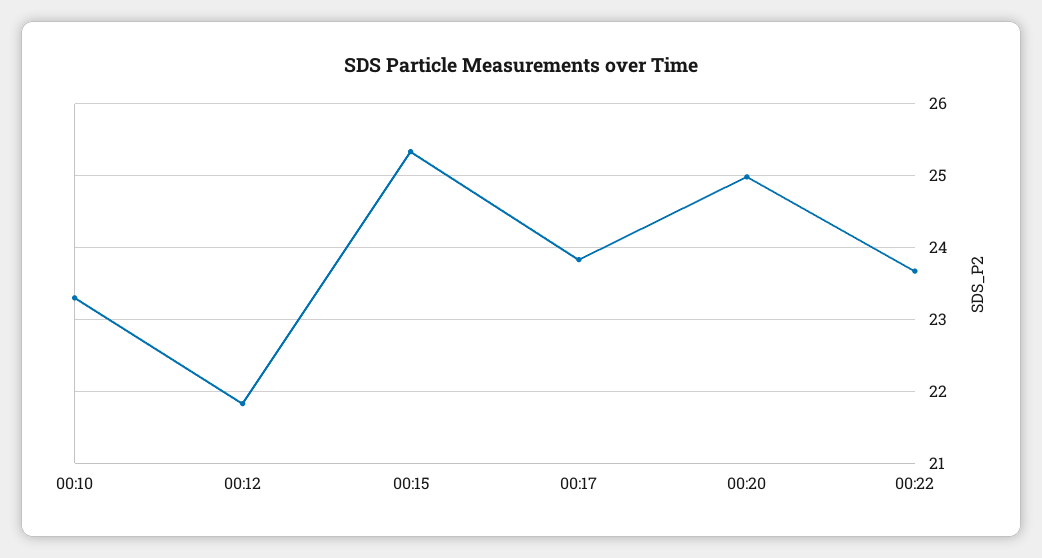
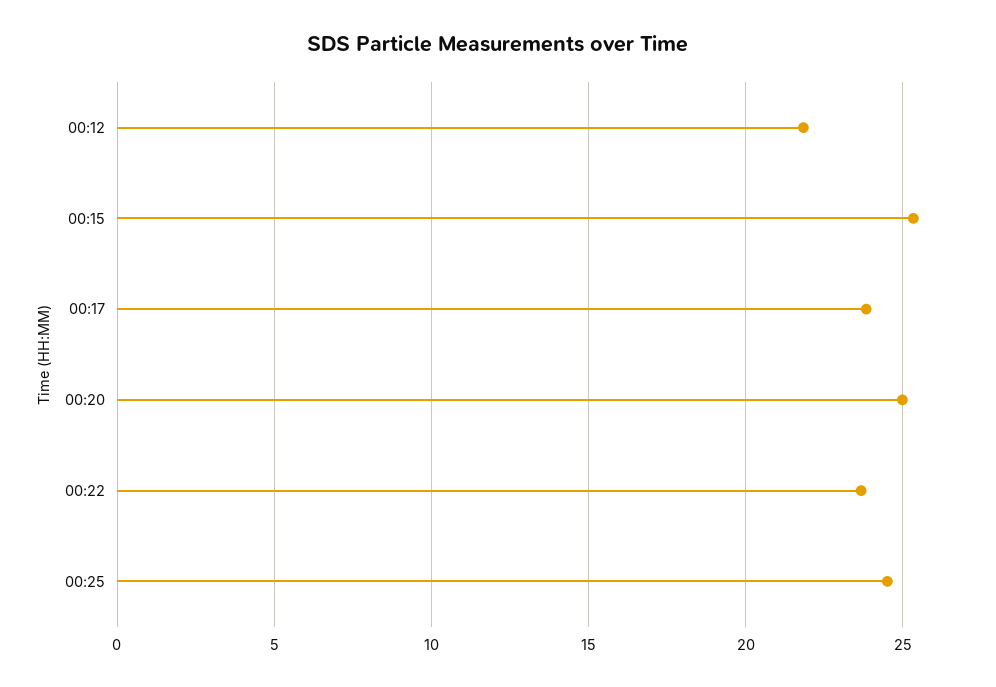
00:10: 23.3 -> none
00:25: none -> 24.5

